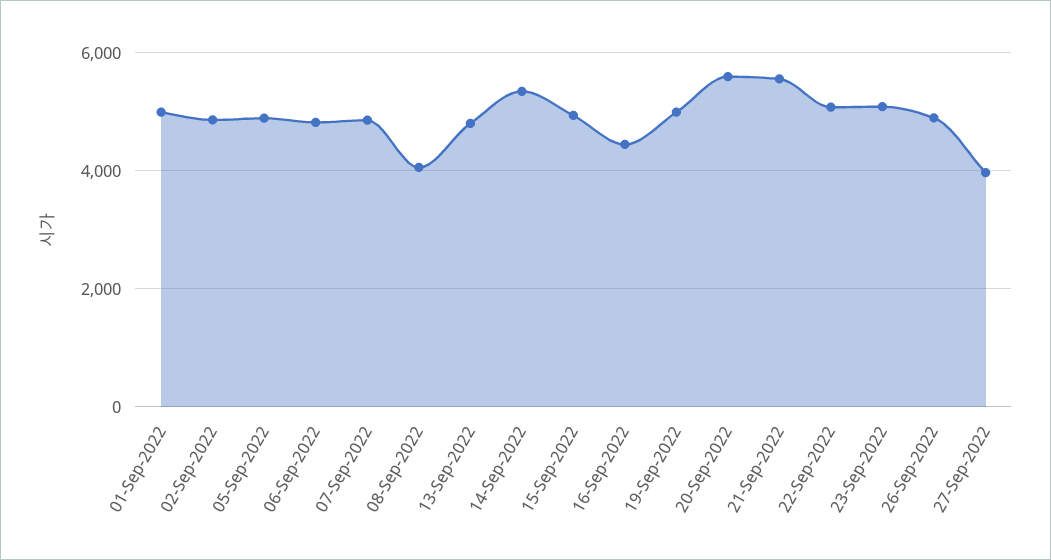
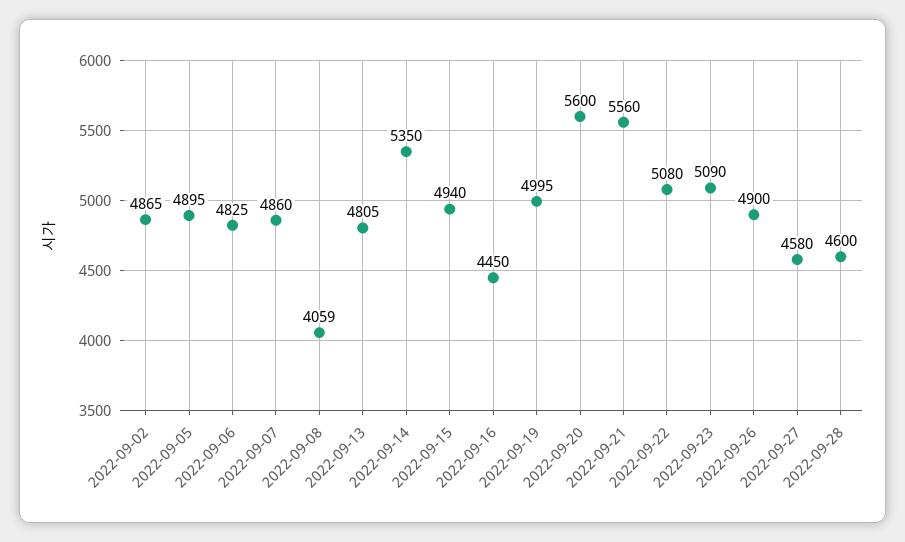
01-Sep-2022: 5000 -> none
27-Sep-2022: 4000 -> 4580
2022-09-28: none -> 4600

